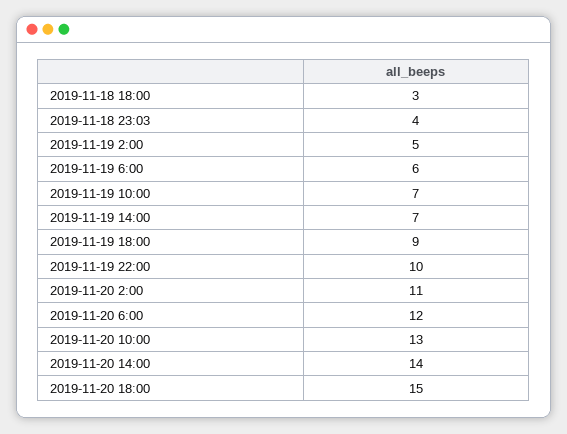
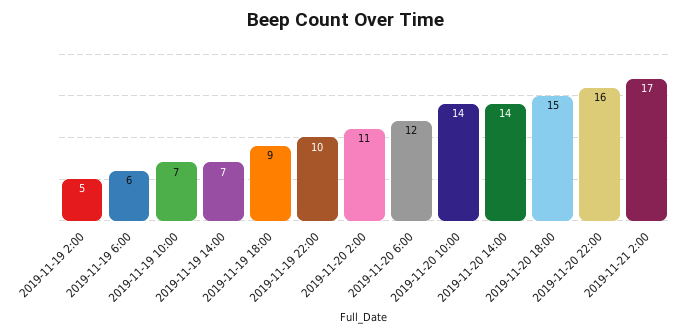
2019-11-18 18:00: 3 -> none
2019-11-18 23:03: 4 -> none
2019-11-20 10:00: 13 -> 14
2019-11-20 22:00: none -> 16
2019-11-21 2:00: none -> 17

